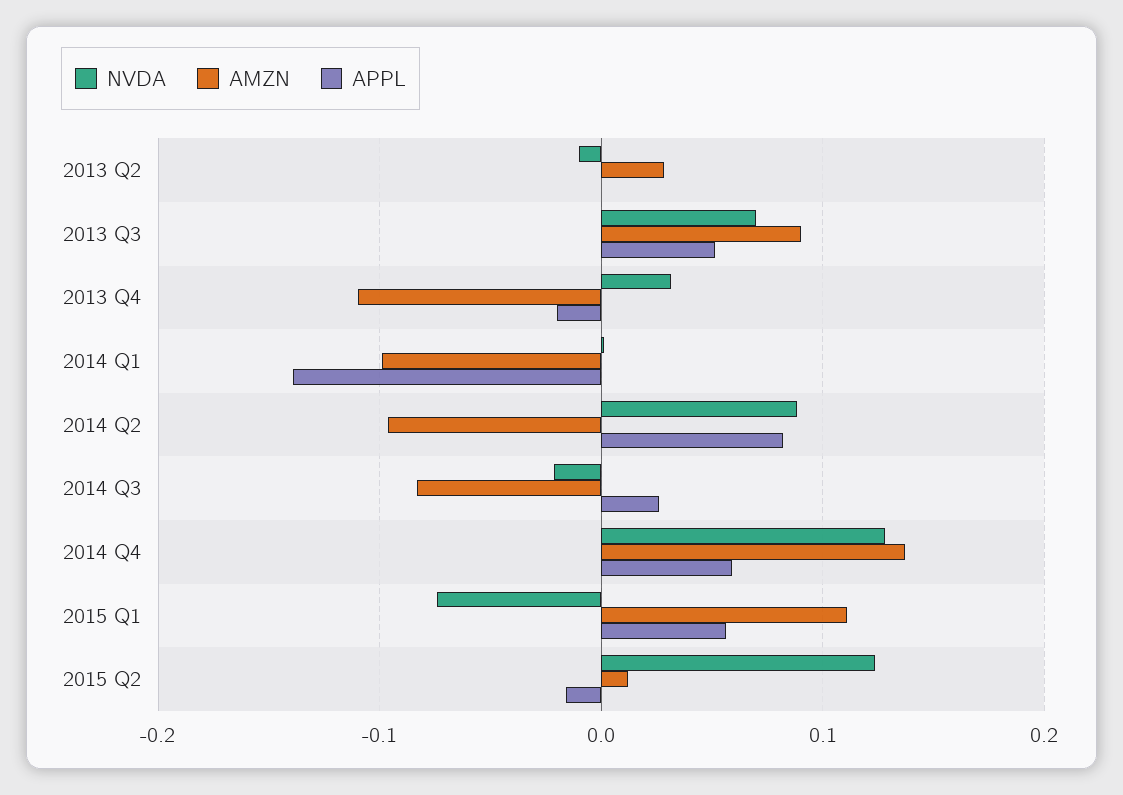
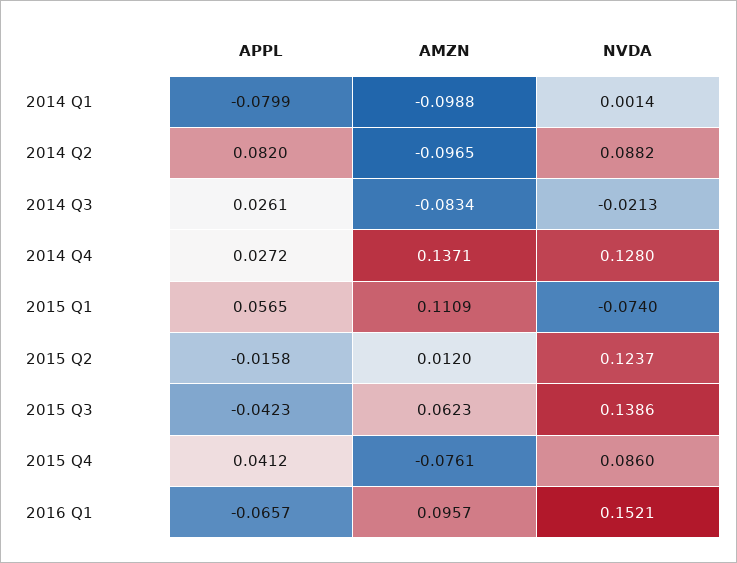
NVDA, 2013 Q2: -0.01 -> none
AMZN, 2013 Q2: 0.03 -> none
APPL, 2013 Q2: 0 -> none
NVDA, 2013 Q3: 0.07 -> none
AMZN, 2013 Q3: 0.09 -> none
APPL, 2013 Q3: 0.05 -> none
NVDA, 2013 Q4: 0.03 -> none
AMZN, 2013 Q4: -0.11 -> none
APPL, 2013 Q4: -0.02 -> none
APPL, 2014 Q1: -0.14 -> -0.0799
APPL, 2014 Q4: 0.06 -> 0.0272
APPL, 2015 Q3: none -> -0.0423
AMZN, 2015 Q3: none -> 0.0623
NVDA, 2015 Q3: none -> 0.1386
APPL, 2015 Q4: none -> 0.0412
AMZN, 2015 Q4: none -> -0.0761
NVDA, 2015 Q4: none -> 0.086
APPL, 2016 Q1: none -> -0.0657
AMZN, 2016 Q1: none -> 0.0957
NVDA, 2016 Q1: none -> 0.1521

